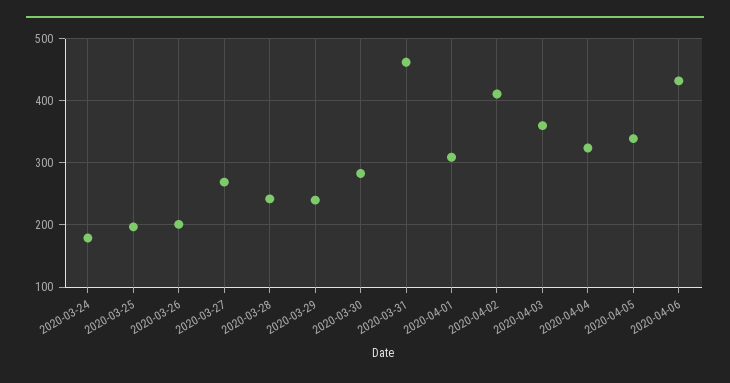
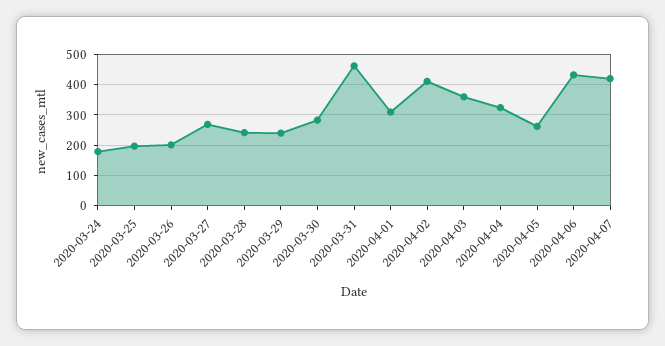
2020-04-05: 340 -> 260
2020-04-07: none -> 420

